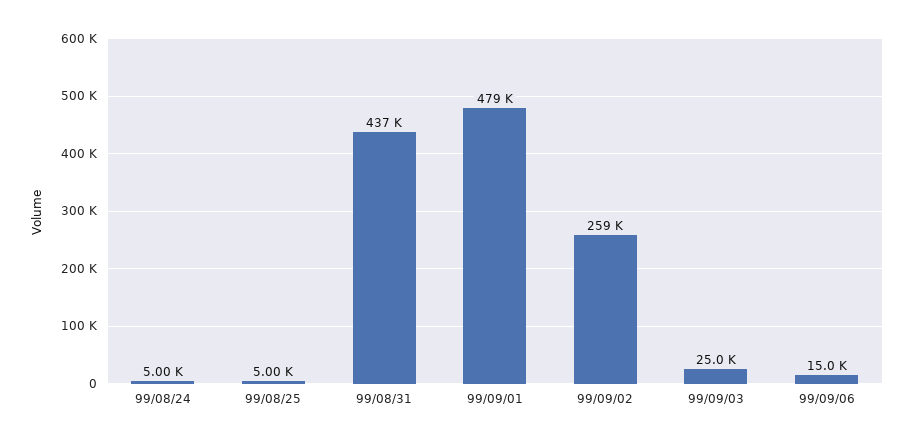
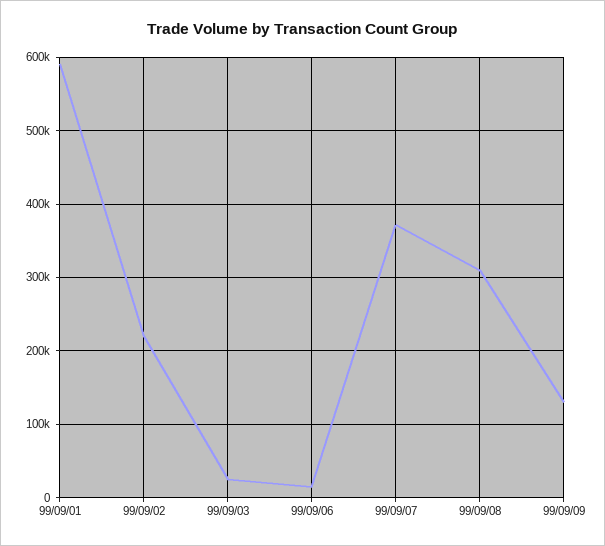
99/08/24: 5000 -> none
99/08/25: 5000 -> none
99/08/31: 437000 -> none
99/09/01: 479000 -> 590000
99/09/02: 259000 -> 220000
99/09/07: none -> 370000
99/09/08: none -> 310000
99/09/09: none -> 130000

